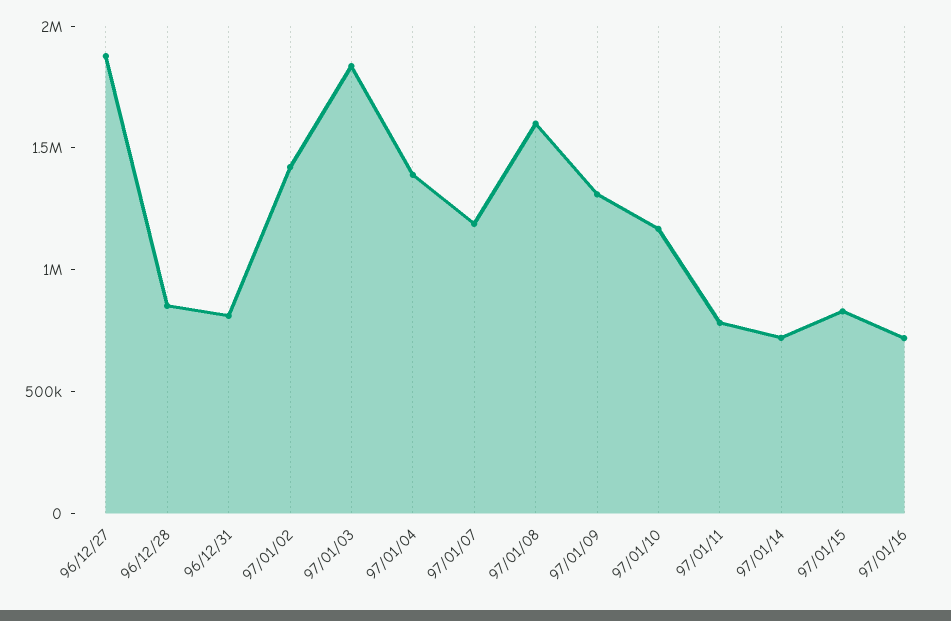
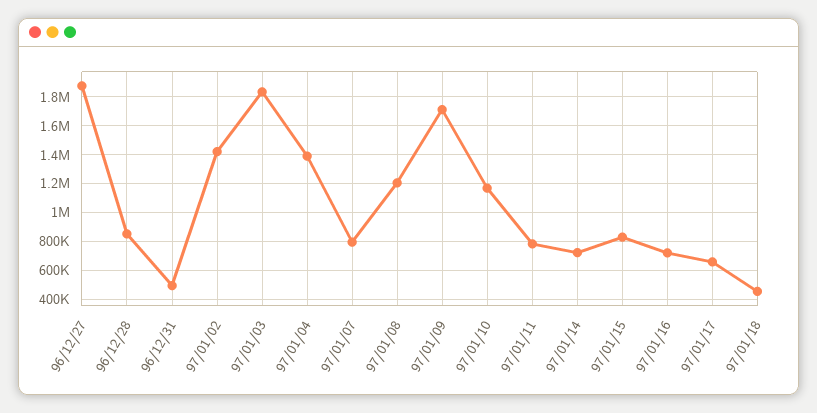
96/12/31: 800000 -> 500000
97/01/07: 1200000 -> 800000
97/01/08: 1600000 -> 1200000
97/01/09: 1300000 -> 1700000
97/01/17: none -> 650000
97/01/18: none -> 450000

